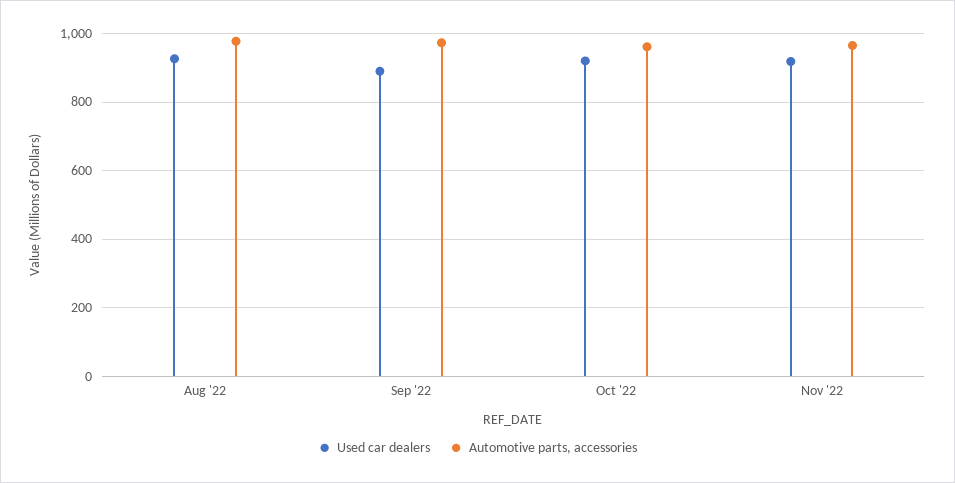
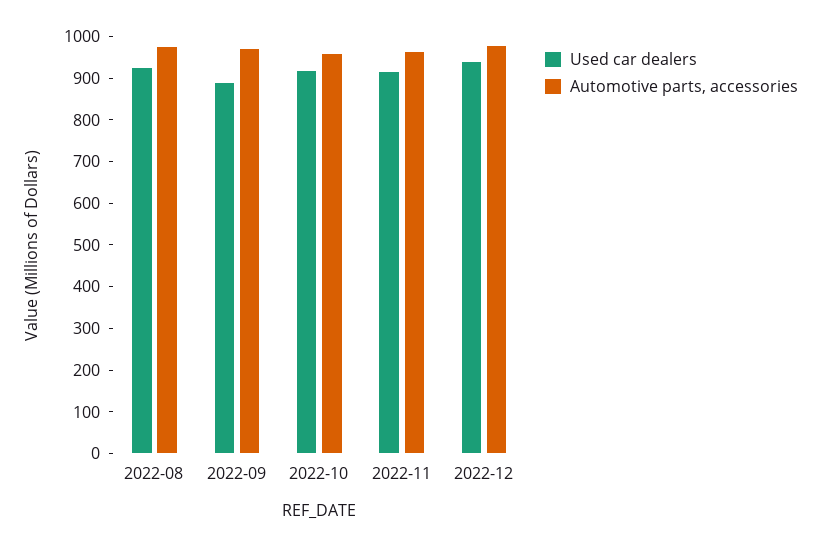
Used car dealers, 2022-12: none -> 940
Automotive parts, accessories, 2022-12: none -> 980

